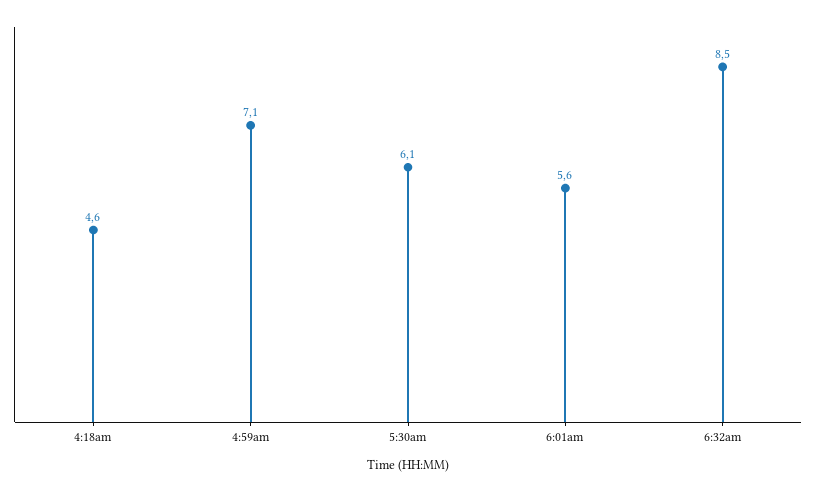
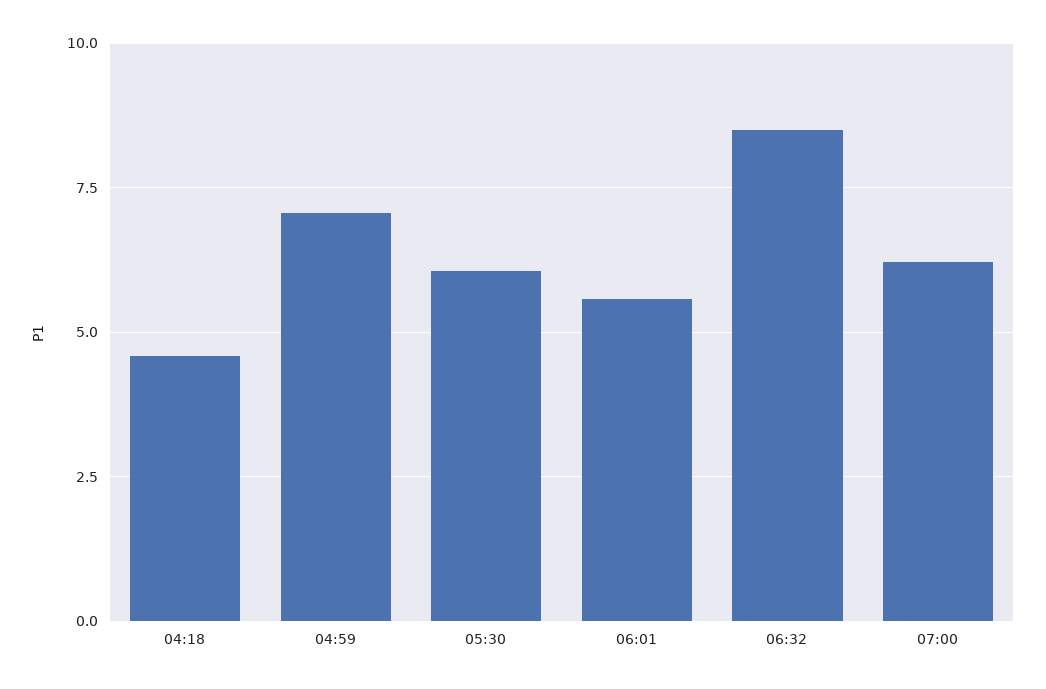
07:00: none -> 6.25

